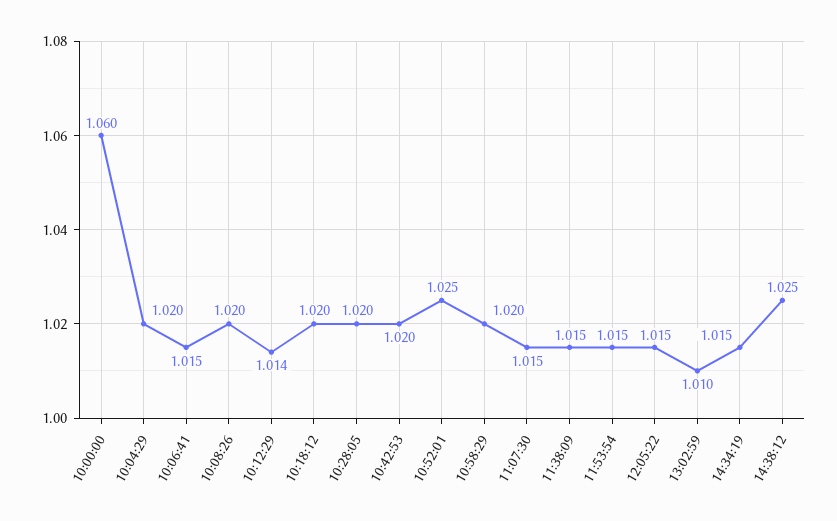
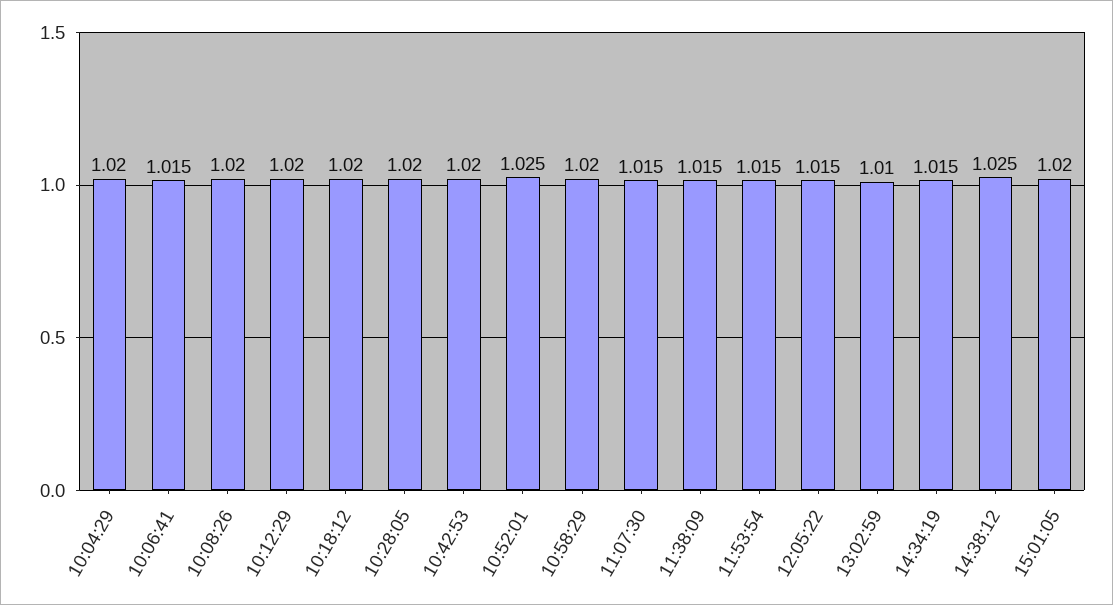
10:00:00: 1.06 -> none
10:12:29: 1.014 -> 1.02
15:01:05: none -> 1.02

